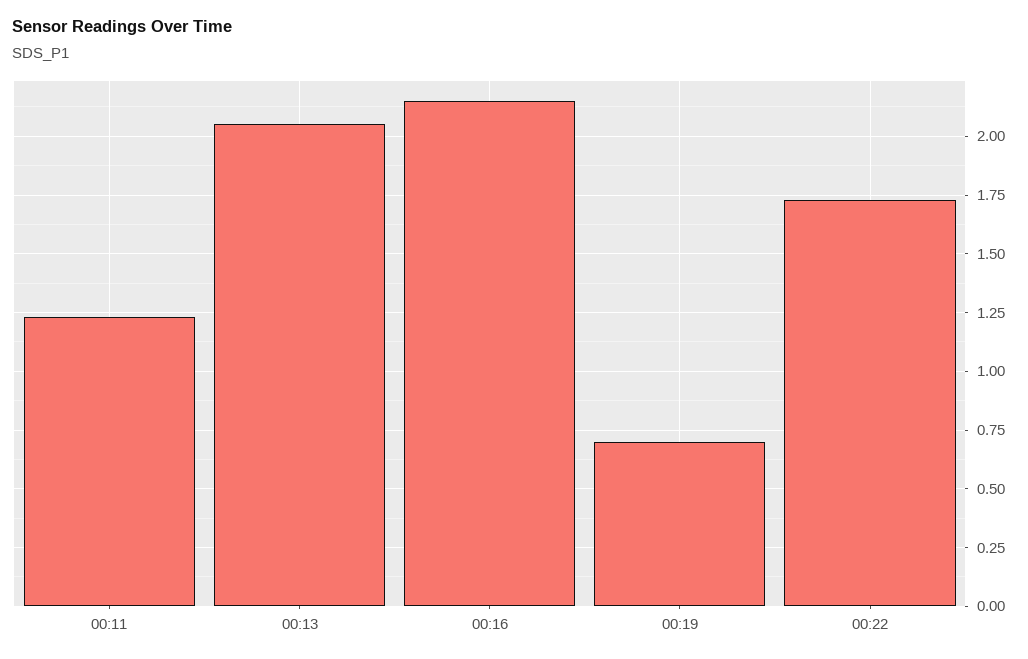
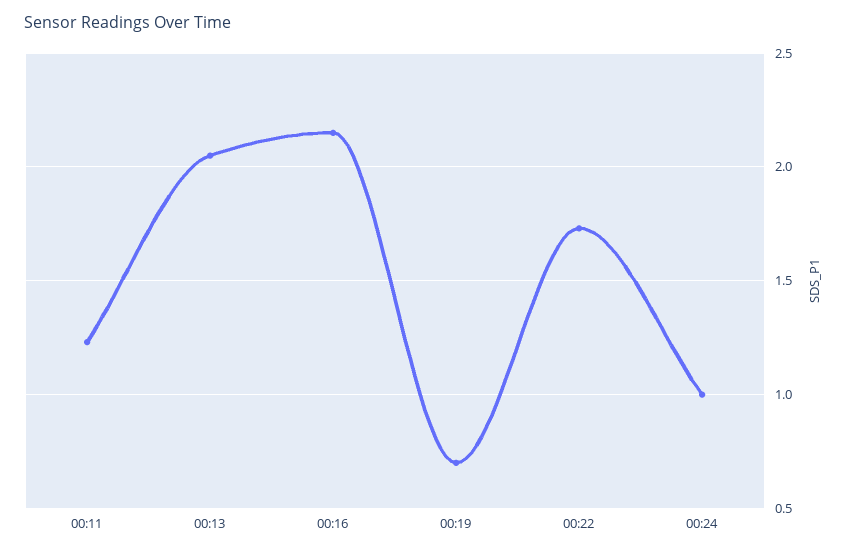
00:24: none -> 1

